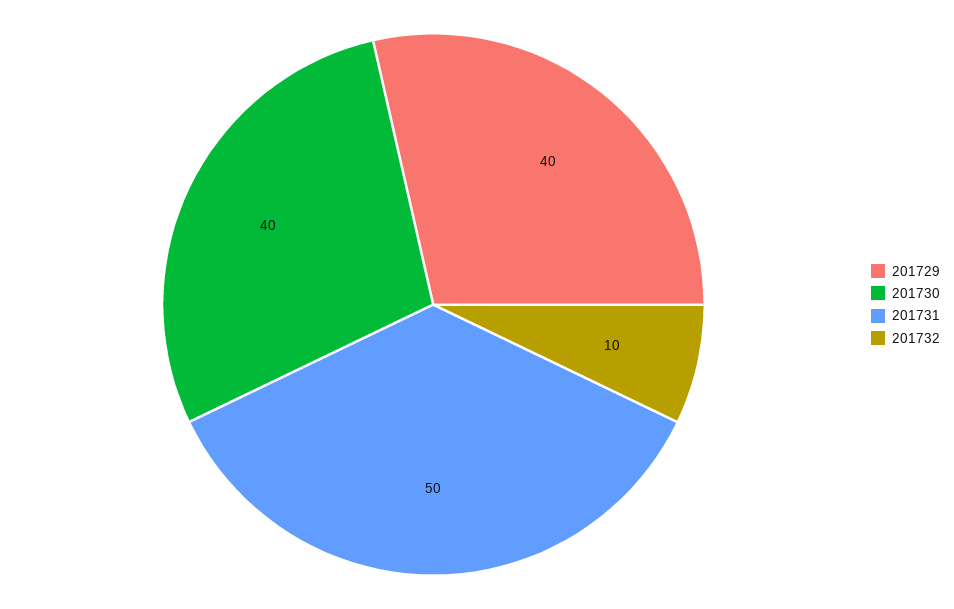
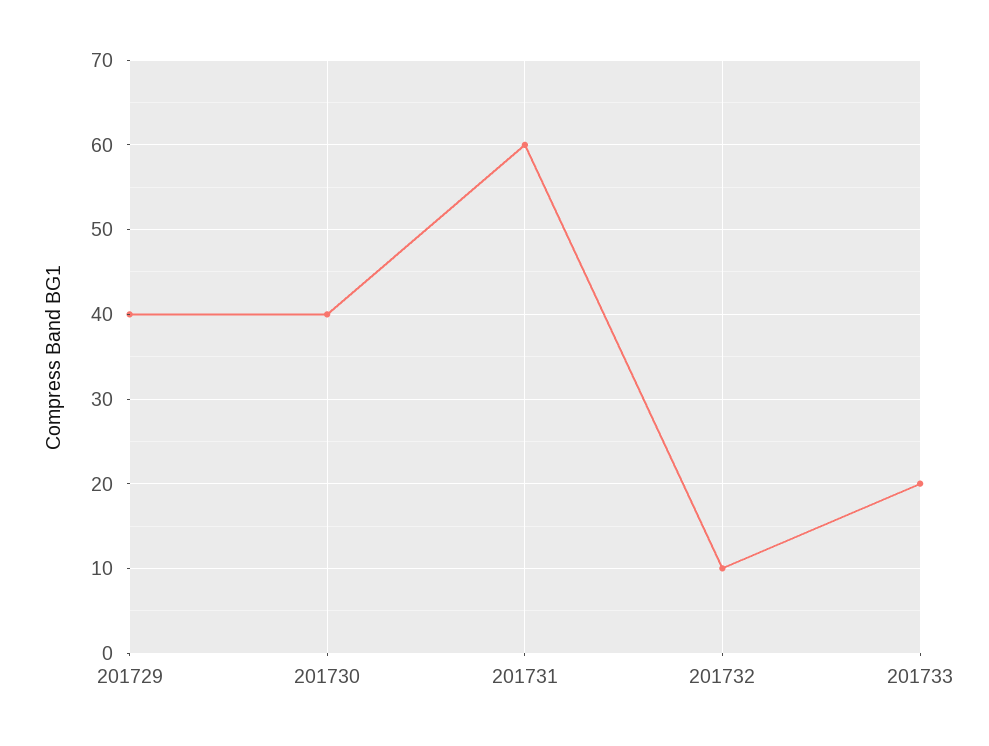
201731: 50 -> 60
201733: none -> 20

